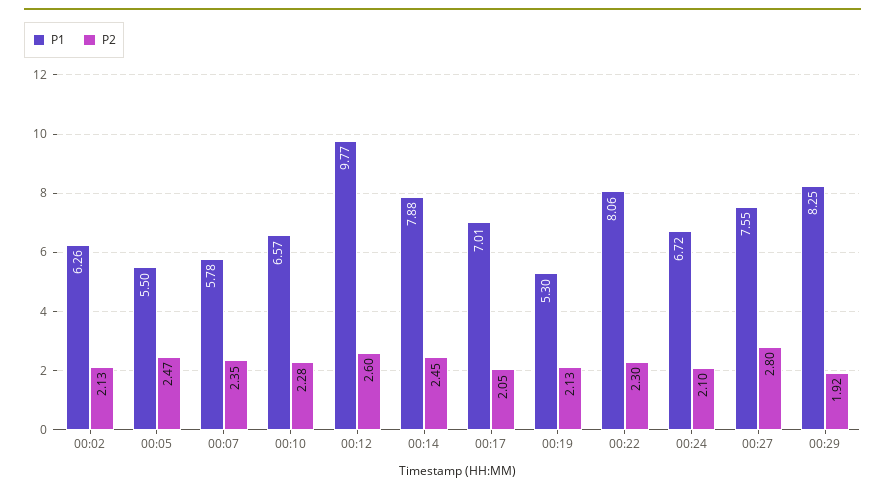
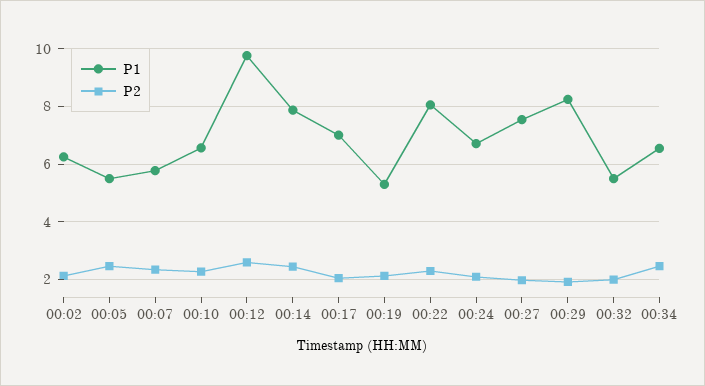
P2, 00:27: 2.8 -> 2
P1, 00:32: none -> 5.5
P2, 00:32: none -> 2
P1, 00:34: none -> 6.5
P2, 00:34: none -> 2.5

